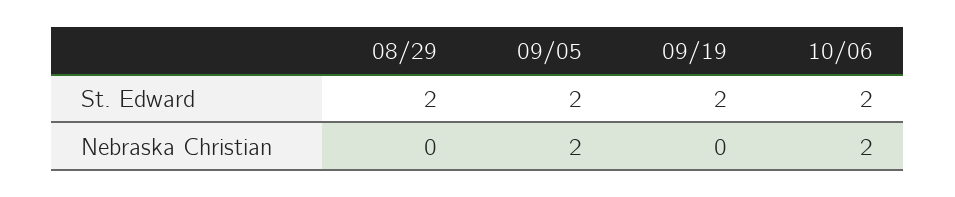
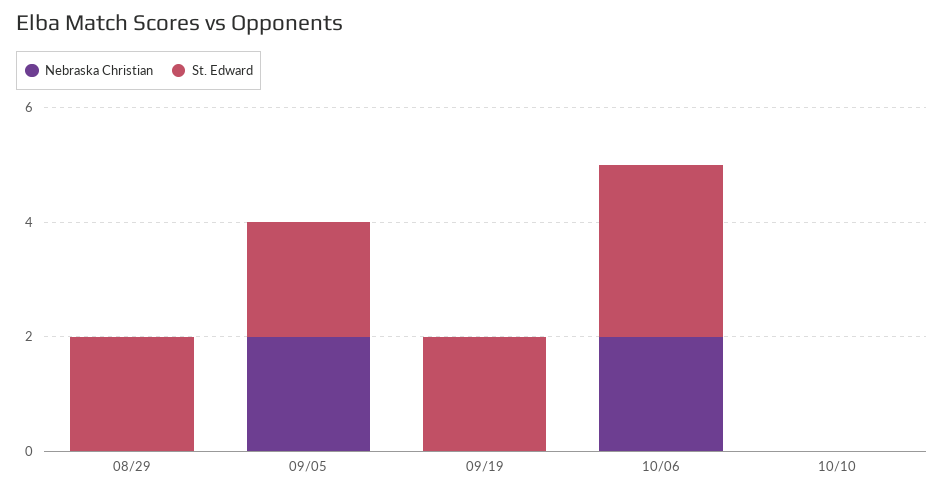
St. Edward, 10/06: 2 -> 3
Nebraska Christian, 10/10: none -> 0
St. Edward, 10/10: none -> 0

